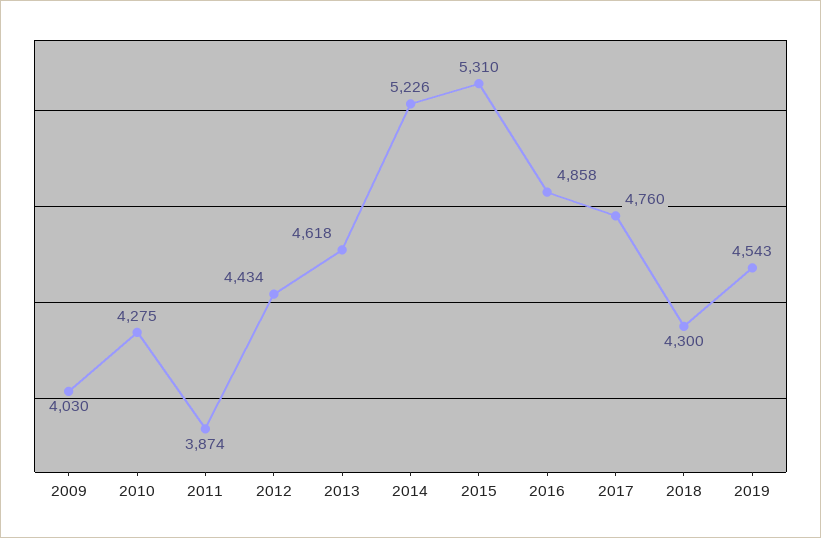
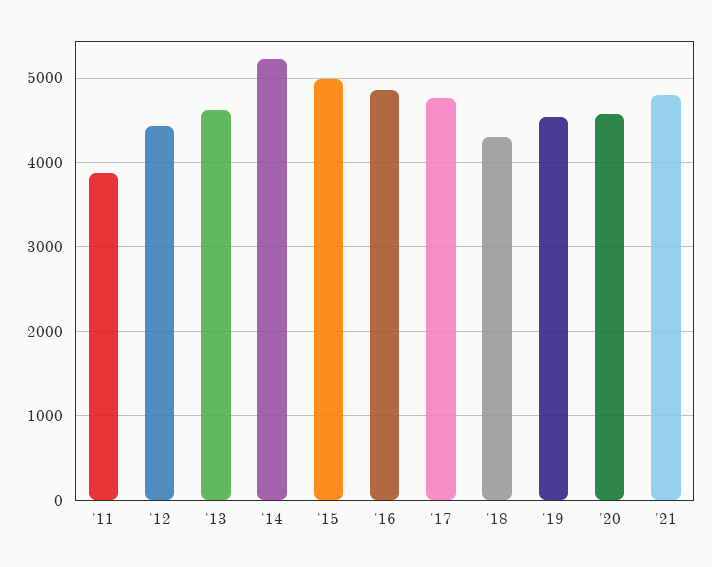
2009: 4030 -> none
2010: 4275 -> none
2015: 5310 -> 5000
'20: none -> 4600
'21: none -> 4800

